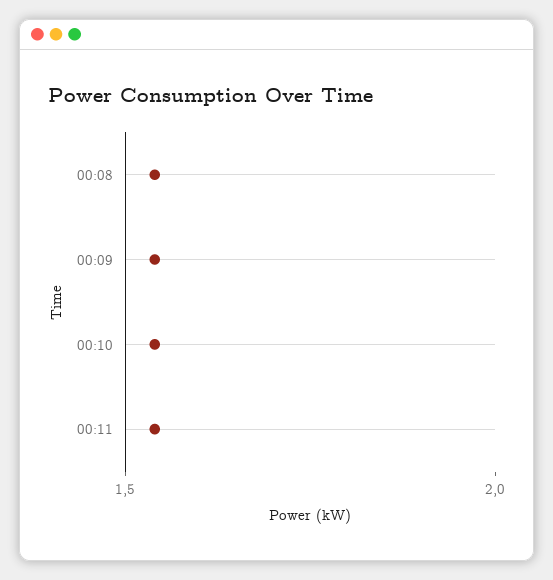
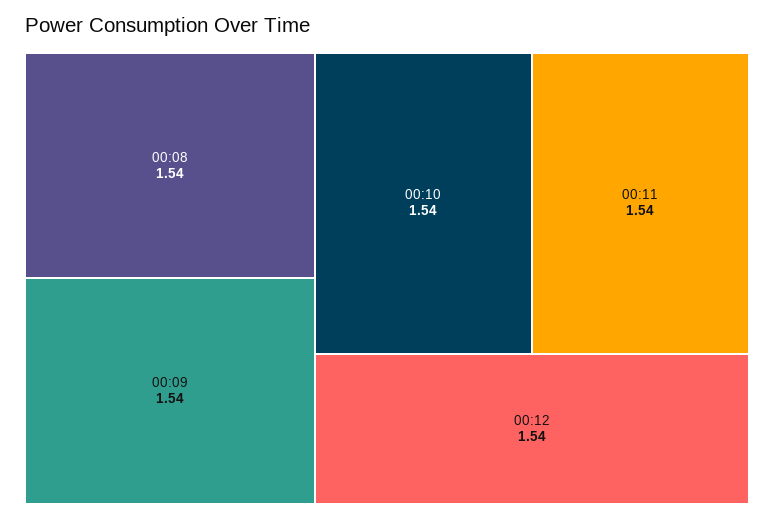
00:12: none -> 1.54

